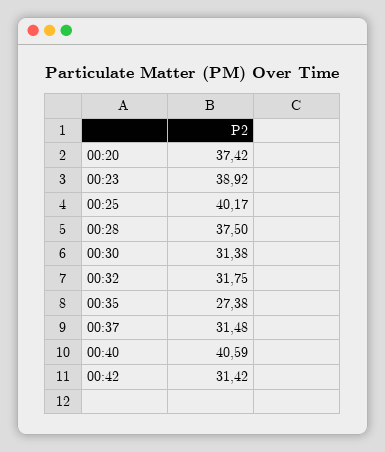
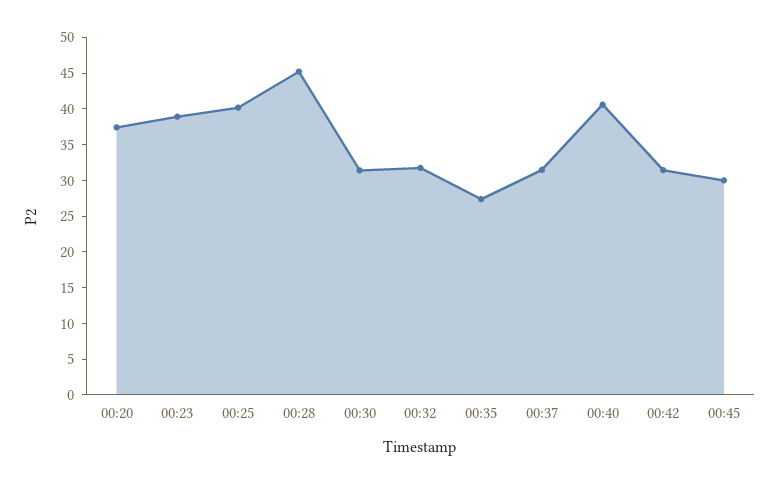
00:28: 37.5 -> 45
00:45: none -> 30

